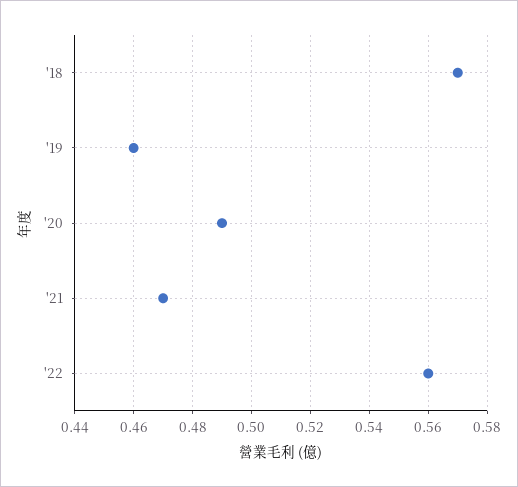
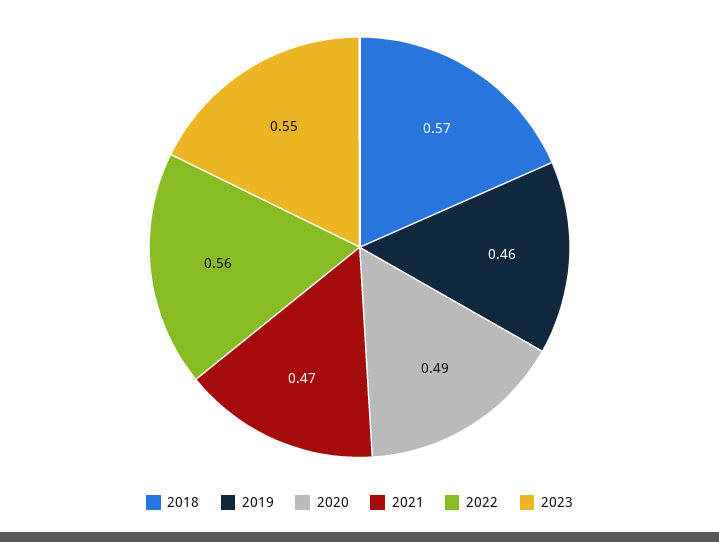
2023: none -> 0.55

